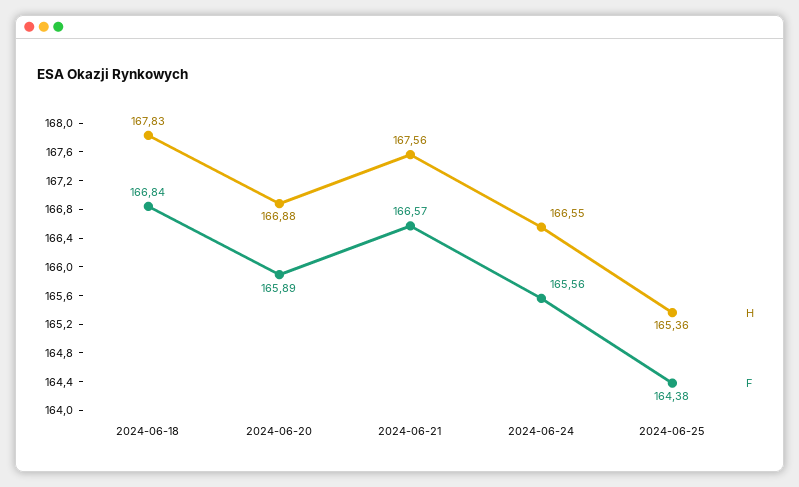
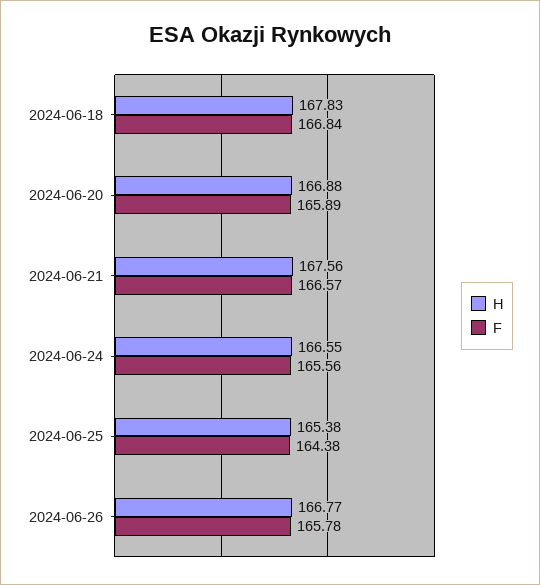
H, 2024-06-25: 165.36 -> 165.38
H, 2024-06-26: none -> 166.77
F, 2024-06-26: none -> 165.78

